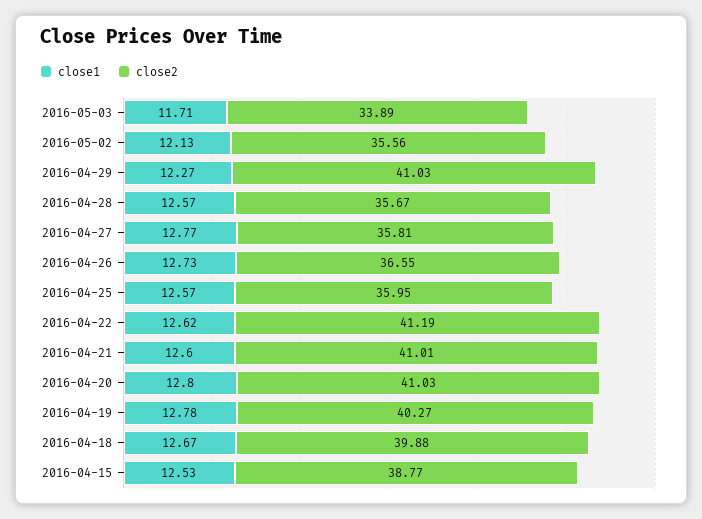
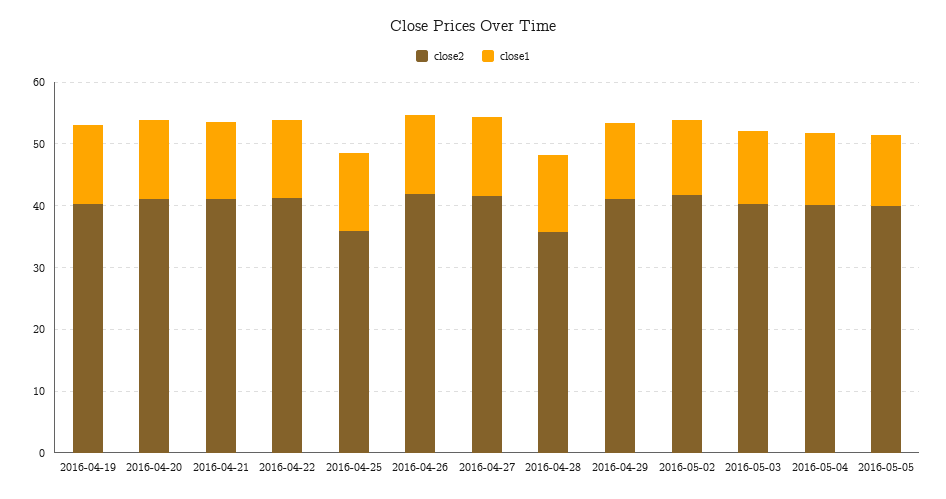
close2, 2016-05-03: 33.89 -> 40
close2, 2016-05-02: 35.56 -> 42
close2, 2016-04-27: 35.81 -> 42
close2, 2016-04-26: 36.55 -> 42
close1, 2016-04-18: 12.67 -> none
close2, 2016-04-18: 39.88 -> none
close1, 2016-04-15: 12.53 -> none
close2, 2016-04-15: 38.77 -> none
close2, 2016-05-04: none -> 40
close1, 2016-05-04: none -> 12
close2, 2016-05-05: none -> 40
close1, 2016-05-05: none -> 12

